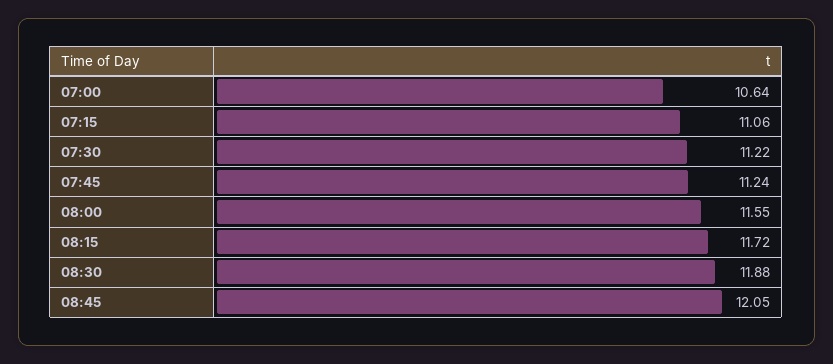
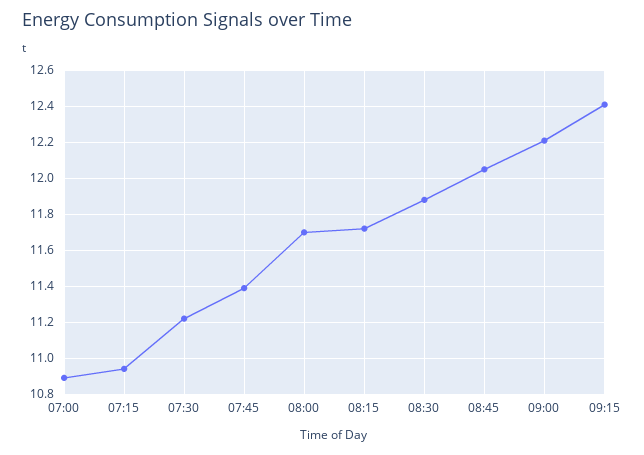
07:00: 10.64 -> 10.9
07:15: 11.06 -> 10.95
07:45: 11.24 -> 11.4
08:00: 11.55 -> 11.7
09:00: none -> 12.2
09:15: none -> 12.4

